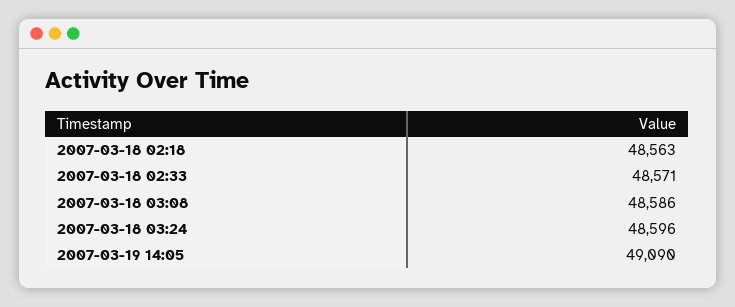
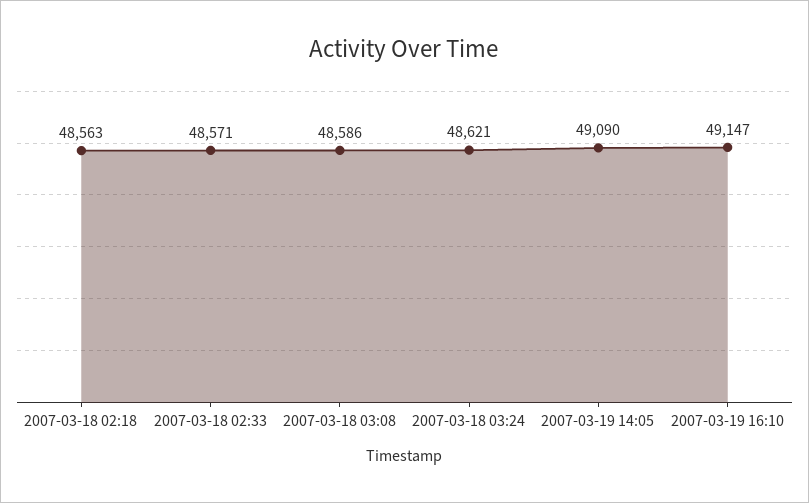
2007-03-18 03:24: 48596 -> 48621
2007-03-19 16:10: none -> 49147

